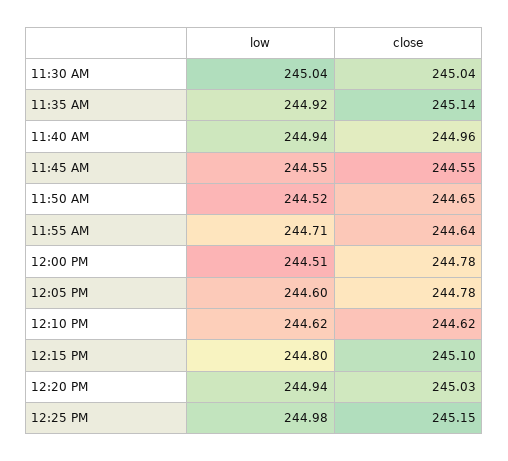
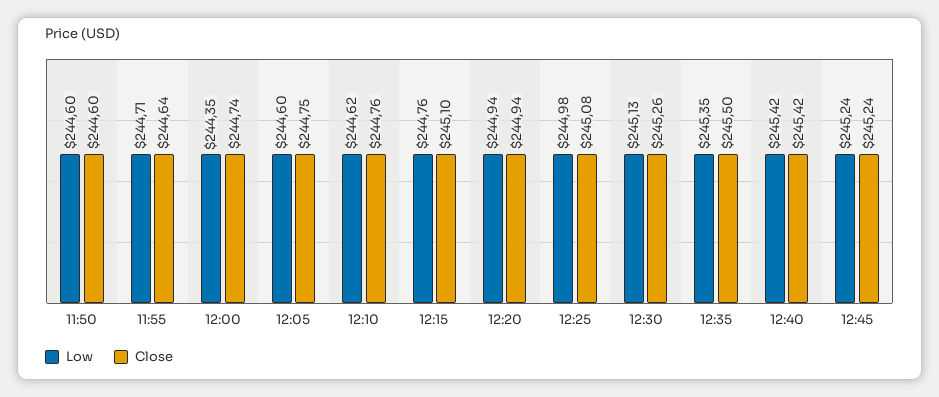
low, 11:30 AM: 245.04 -> none
close, 11:30 AM: 245.04 -> none
low, 11:35 AM: 244.92 -> none
close, 11:35 AM: 245.14 -> none
low, 11:40 AM: 244.94 -> none
close, 11:40 AM: 244.96 -> none
low, 11:45 AM: 244.55 -> none
close, 11:45 AM: 244.55 -> none
low, 11:50 AM: 244.52 -> 244.6
close, 11:50 AM: 244.65 -> 244.6
low, 12:00 PM: 244.51 -> 244.35
close, 12:00 PM: 244.78 -> 244.74
close, 12:05 PM: 244.78 -> 244.75
close, 12:10 PM: 244.62 -> 244.76
low, 12:15 PM: 244.8 -> 244.76
close, 12:20 PM: 245.03 -> 244.94
close, 12:25 PM: 245.15 -> 245.08
low, 12:30: none -> 245.13
close, 12:30: none -> 245.26
low, 12:35: none -> 245.35
close, 12:35: none -> 245.5
low, 12:40: none -> 245.42
close, 12:40: none -> 245.42
low, 12:45: none -> 245.24
close, 12:45: none -> 245.24

